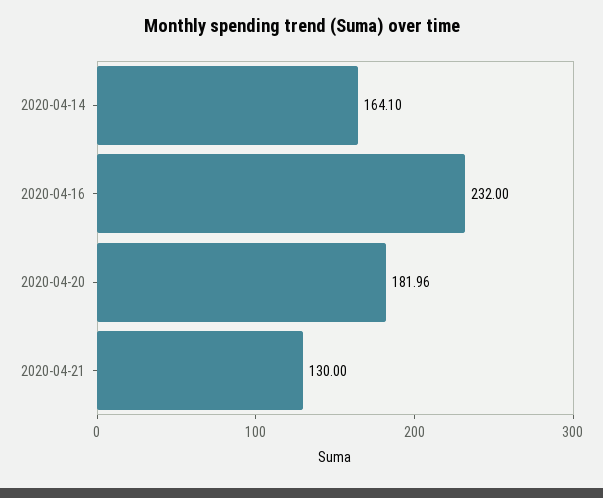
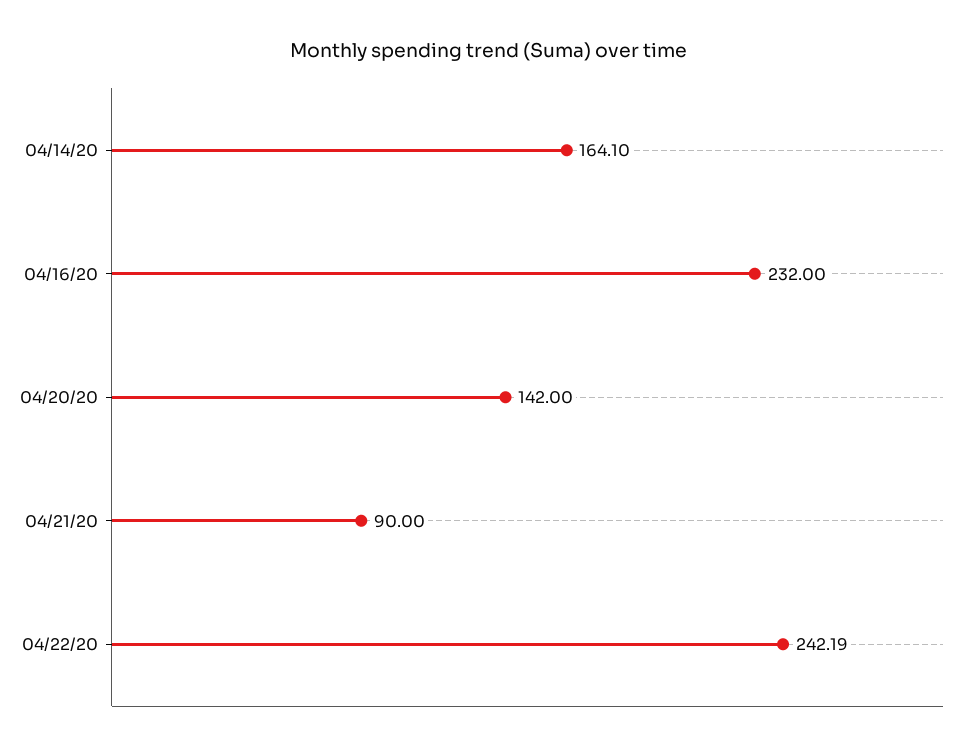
2020-04-20: 181.96 -> 142
2020-04-21: 130 -> 90
04/22/20: none -> 242.19

